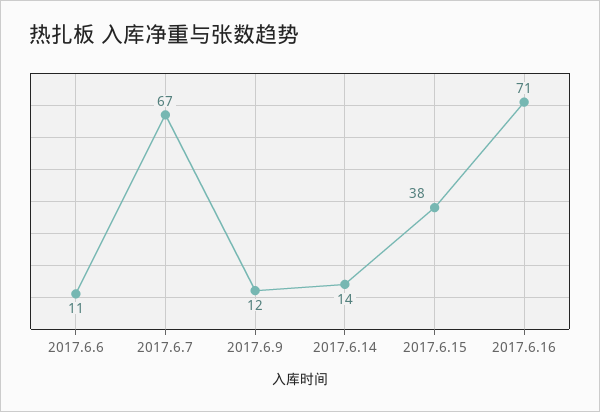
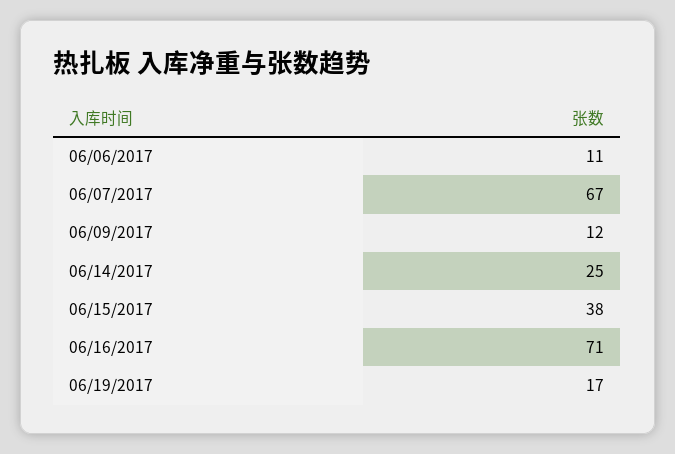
2017.6.14: 14 -> 25
06/19/2017: none -> 17

